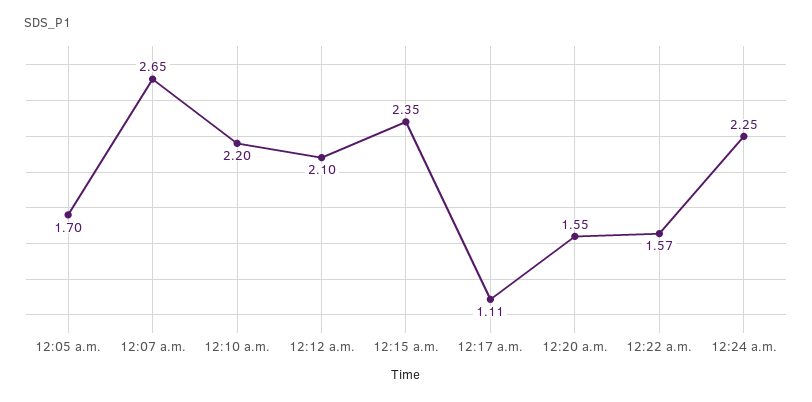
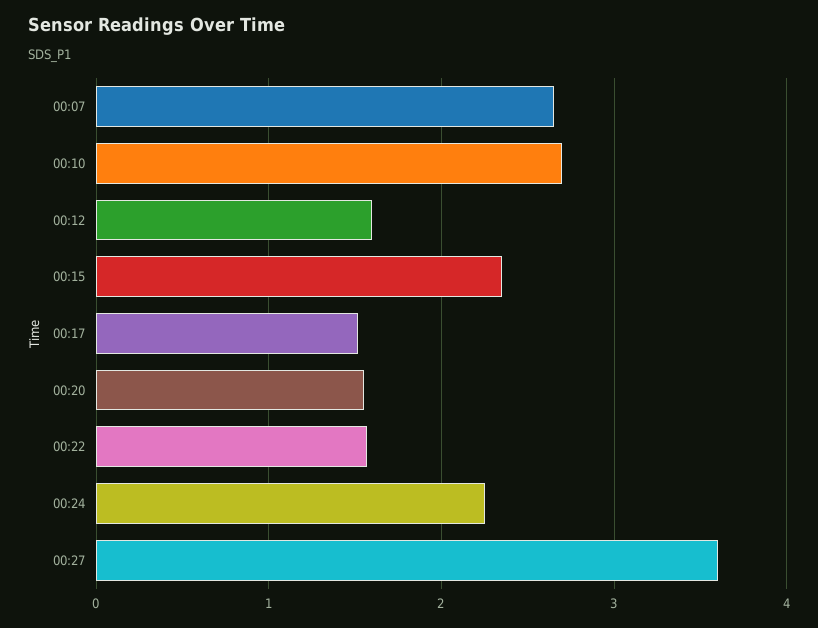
12:05 a.m.: 1.7 -> none
12:10 a.m.: 2.2 -> 2.7
12:12 a.m.: 2.1 -> 1.6
12:17 a.m.: 1.11 -> 1.5
00:27: none -> 3.6

